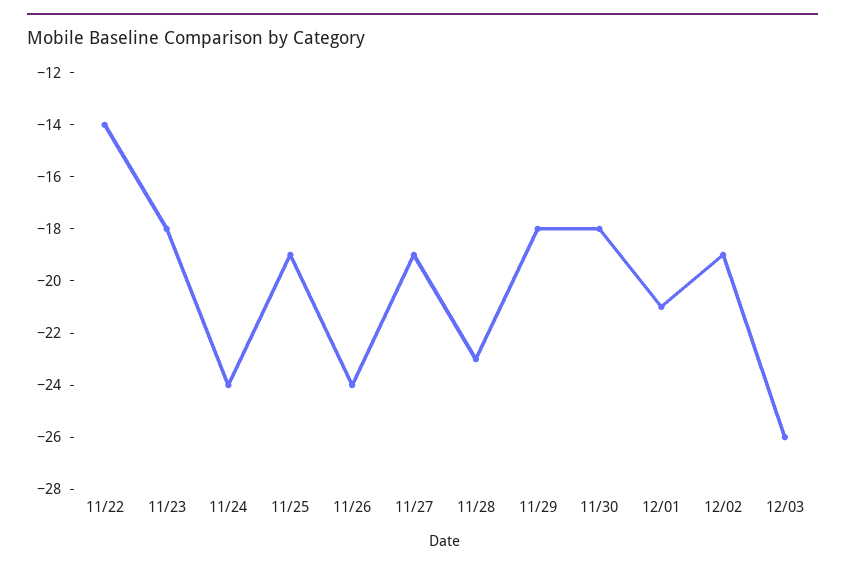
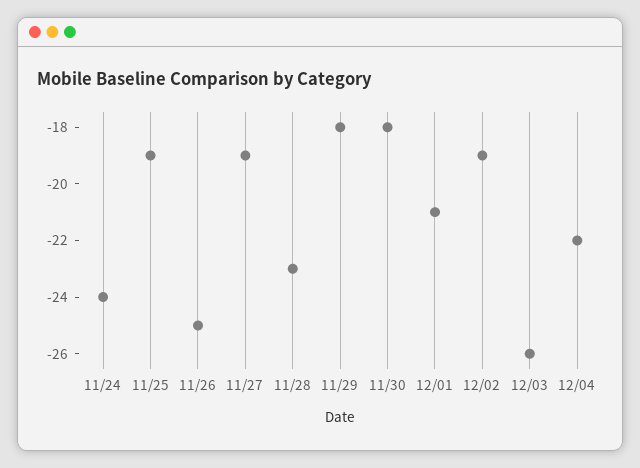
11/22: -14 -> none
11/23: -18 -> none
11/26: -24 -> -25
12/04: none -> -22

